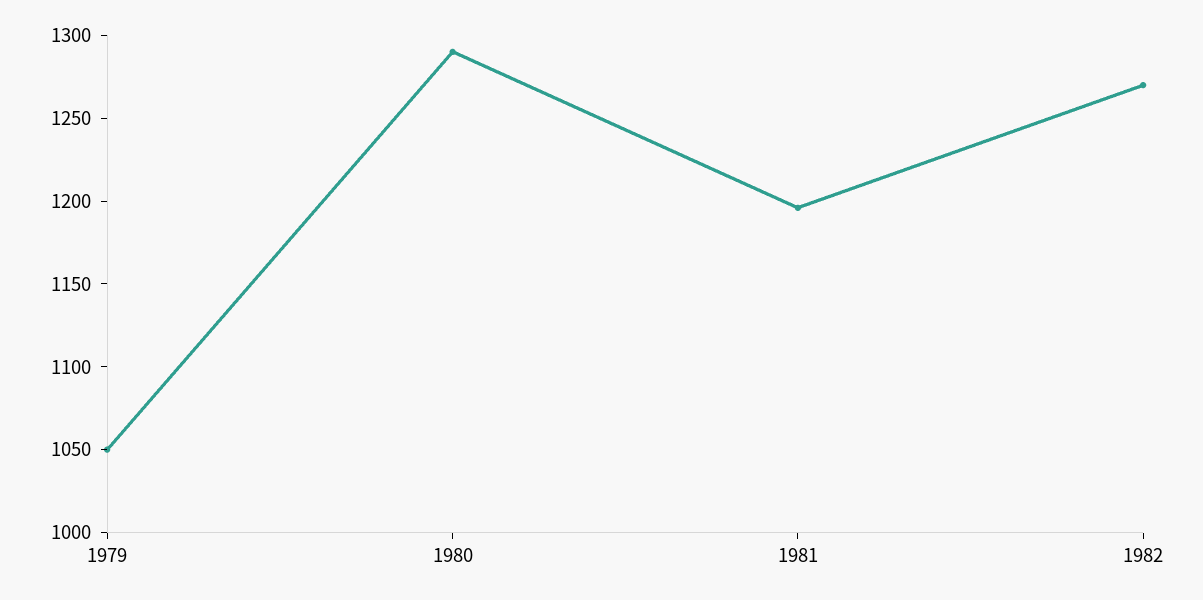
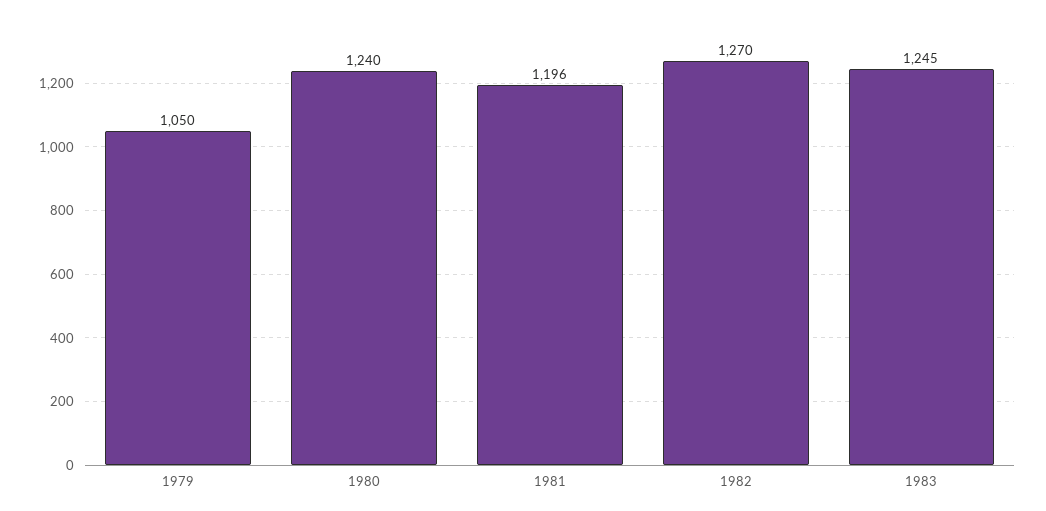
1980: 1290 -> 1240
1983: none -> 1245

